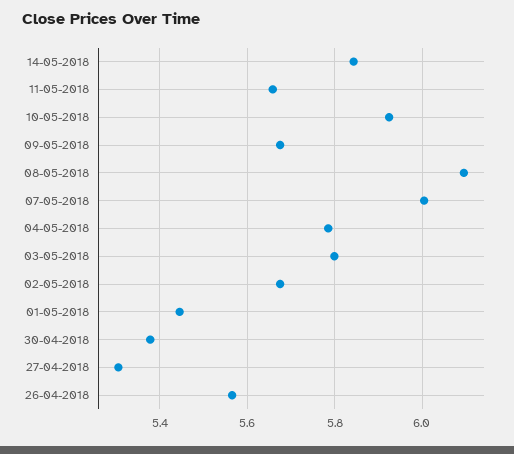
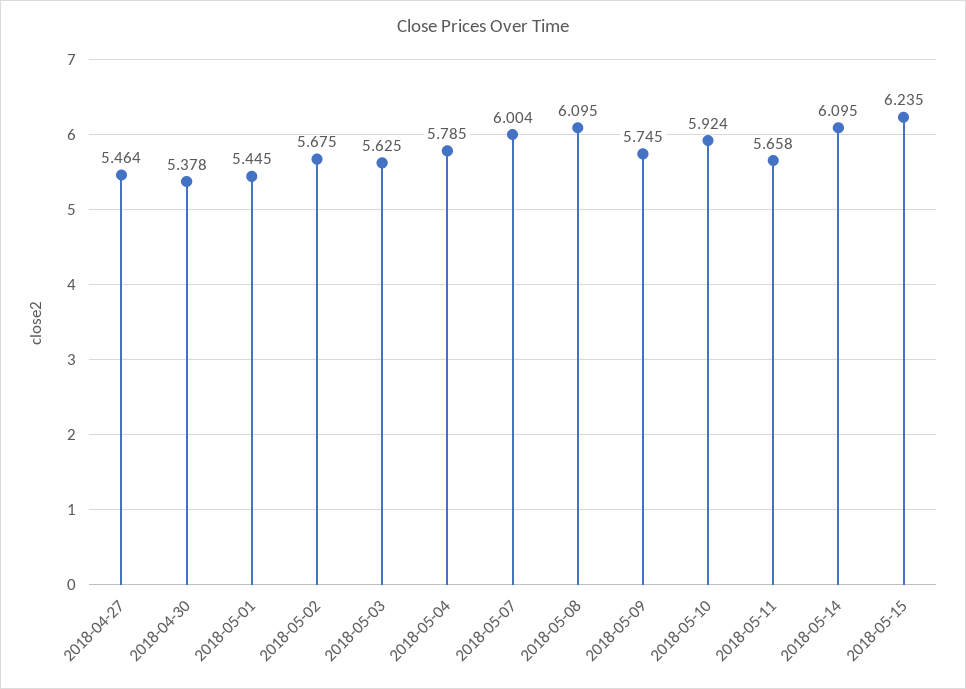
14-05-2018: 5.84 -> 6.095
09-05-2018: 5.68 -> 5.745
03-05-2018: 5.8 -> 5.625
27-04-2018: 5.3 -> 5.464
26-04-2018: 5.56 -> none
2018-05-15: none -> 6.235

